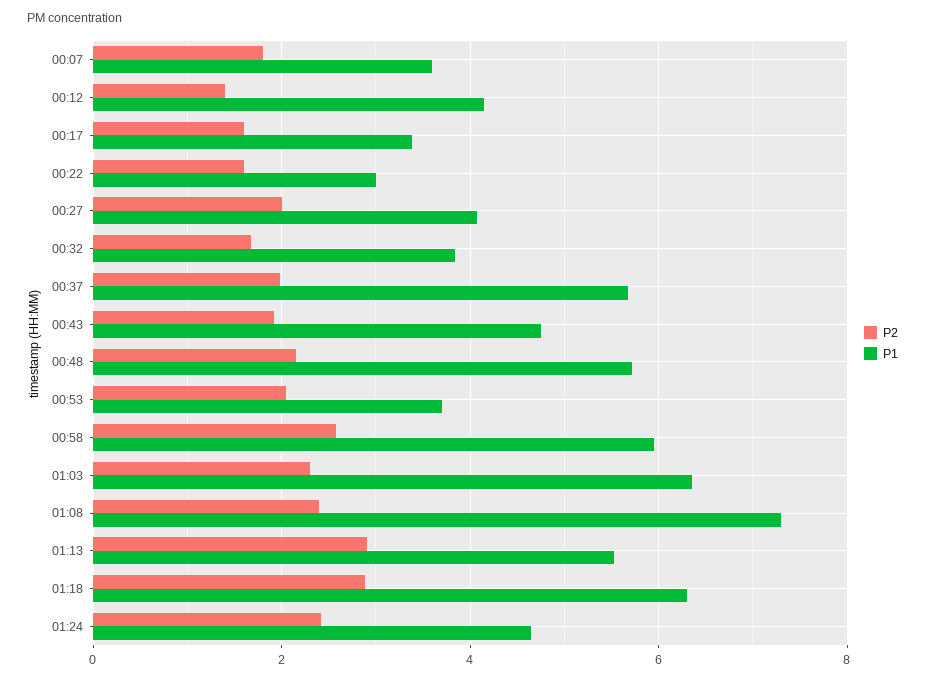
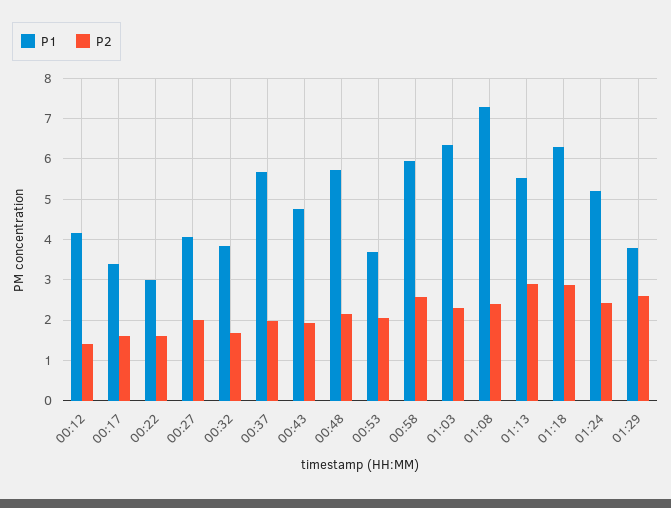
P2, 00:07: 1.8 -> none
P1, 00:07: 3.6 -> none
P1, 01:24: 4.6 -> 5.2
P1, 01:29: none -> 3.8
P2, 01:29: none -> 2.6

